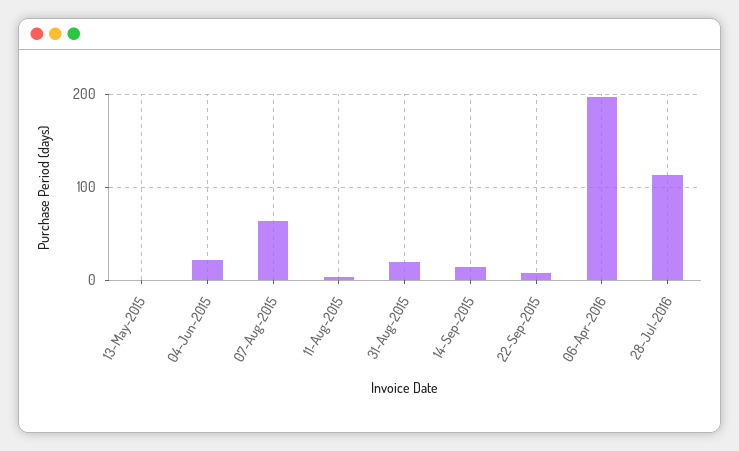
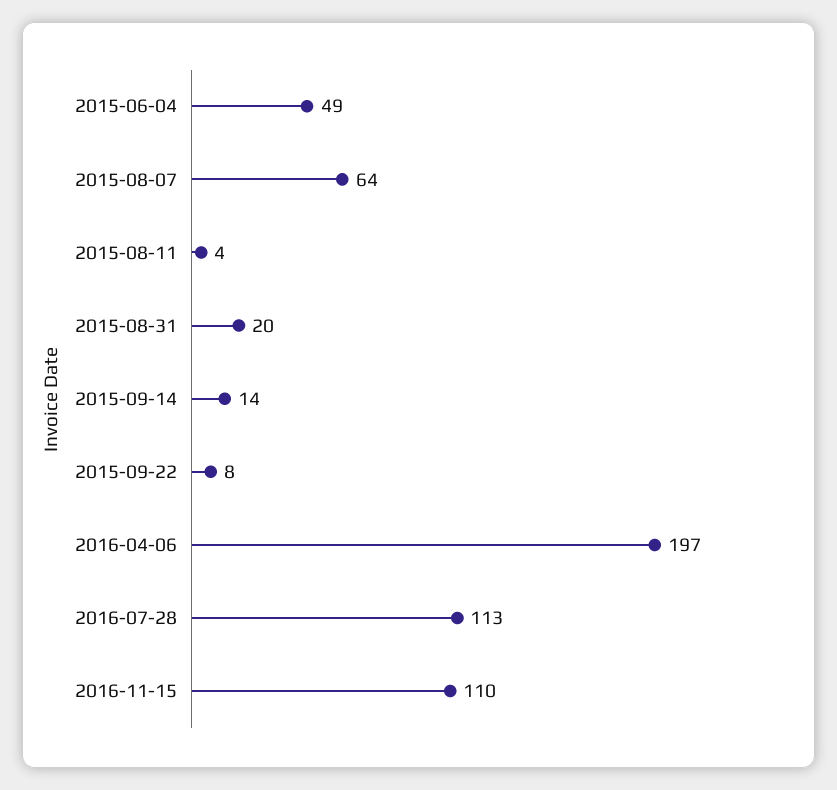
13-May-2015: 0 -> none
04-Jun-2015: 20 -> 49
2016-11-15: none -> 110

